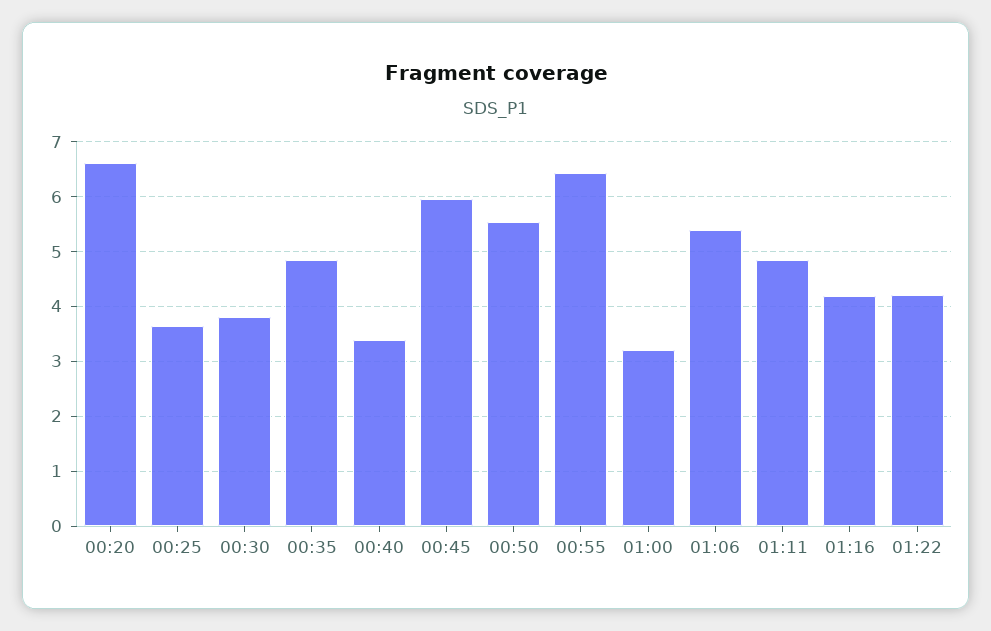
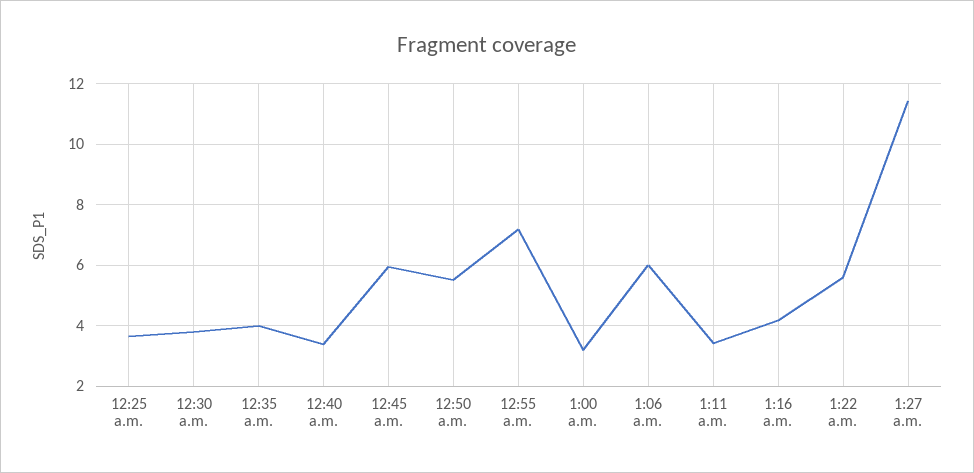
00:20: 6.6 -> none
00:35: 4.8 -> 4
00:55: 6.4 -> 7.2
01:06: 5.4 -> 6
01:11: 4.8 -> 3.4
01:22: 4.2 -> 5.6
1:27 a.m.: none -> 11.4

